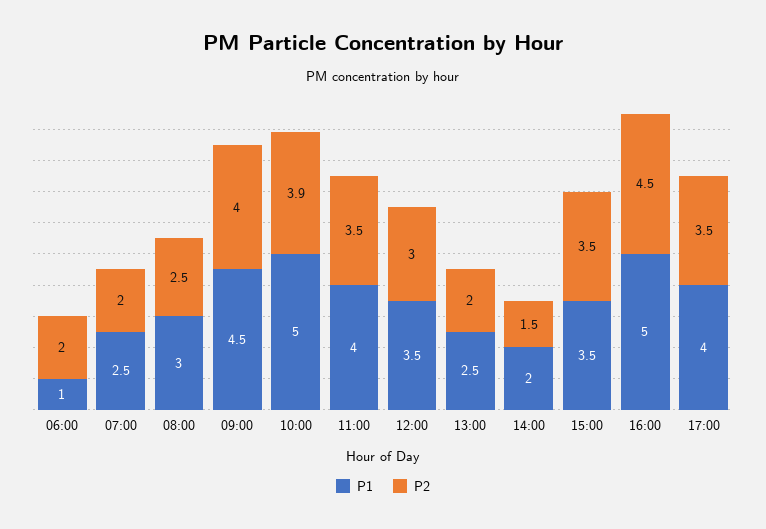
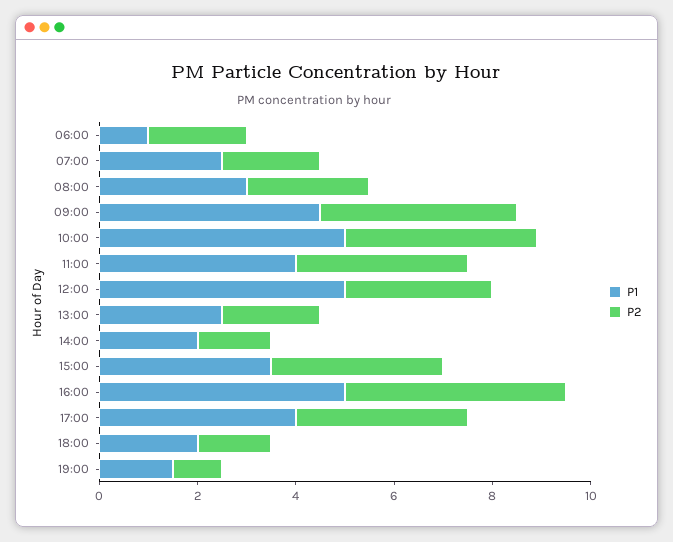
P1, 12:00: 3.5 -> 5
P1, 18:00: none -> 2
P2, 18:00: none -> 1.5
P1, 19:00: none -> 1.5
P2, 19:00: none -> 1

